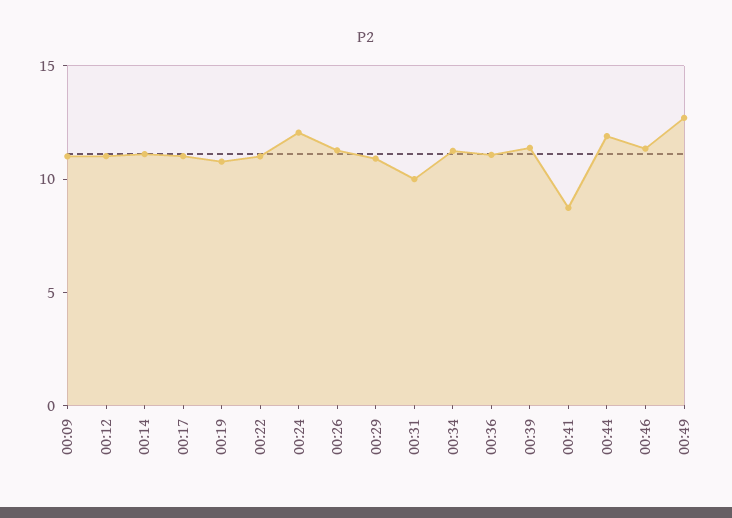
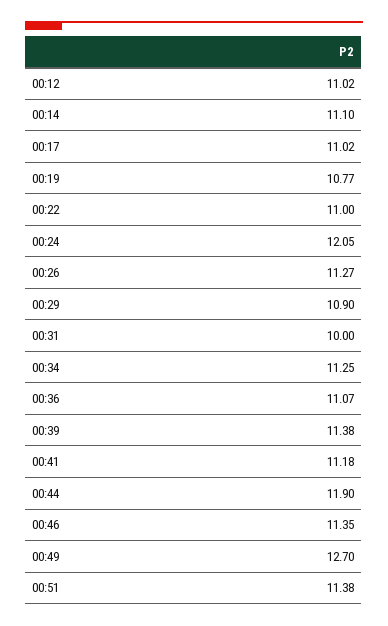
00:09: 11 -> none
00:41: 9 -> 11.18
00:51: none -> 11.38

